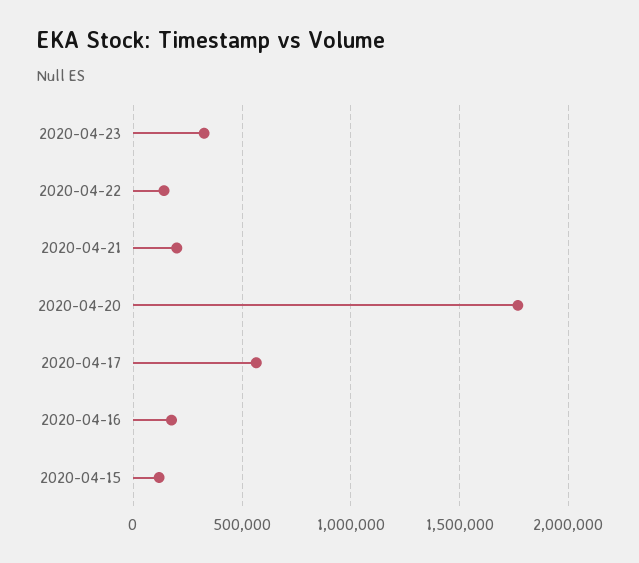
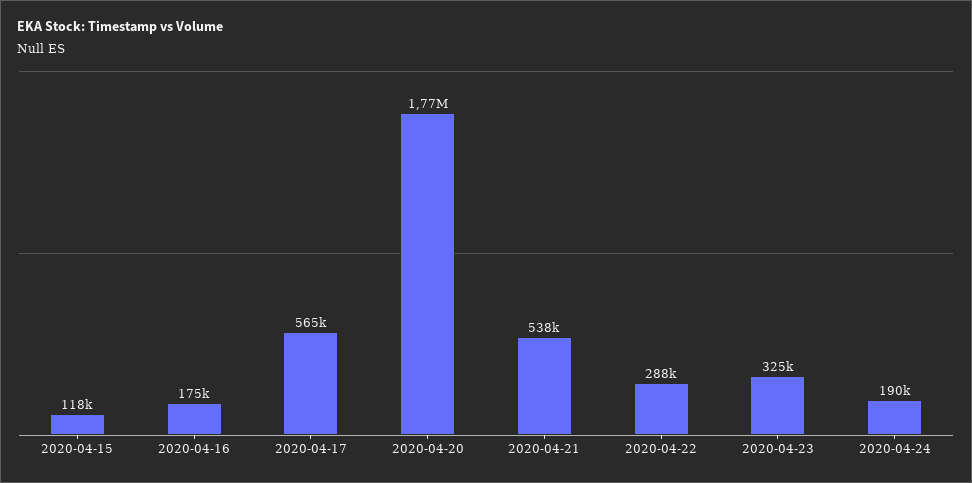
2020-04-22: 150000 -> 288000
2020-04-21: 200000 -> 538000
2020-04-24: none -> 190000

